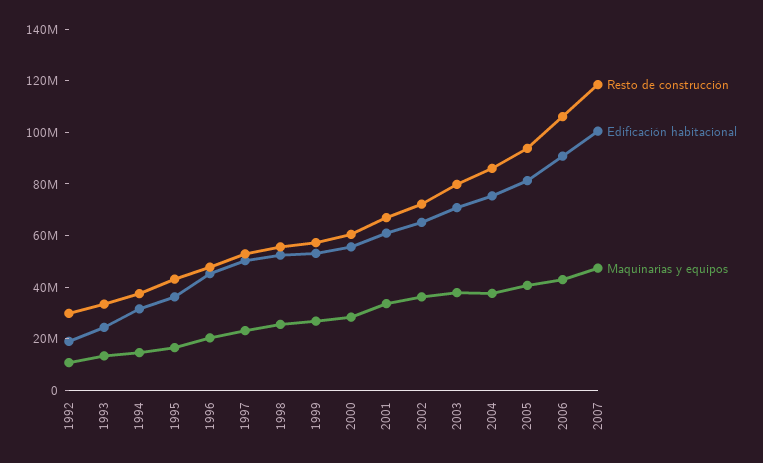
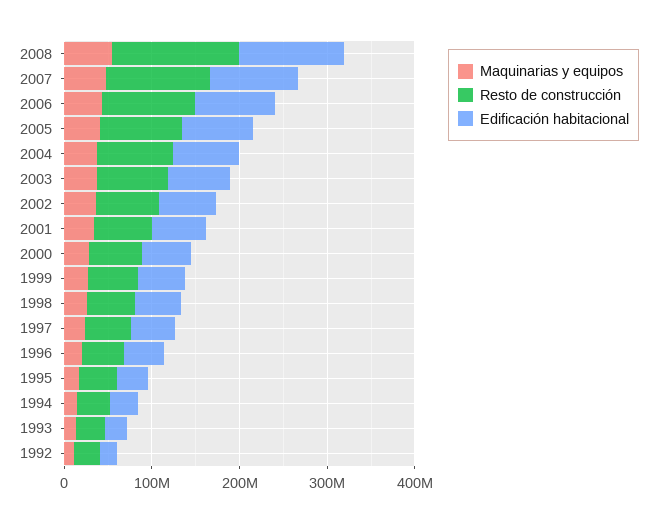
Maquinarias y equipos, 2008: none -> 60000000
Resto de construcción, 2008: none -> 140000000
Edificación habitacional, 2008: none -> 120000000

